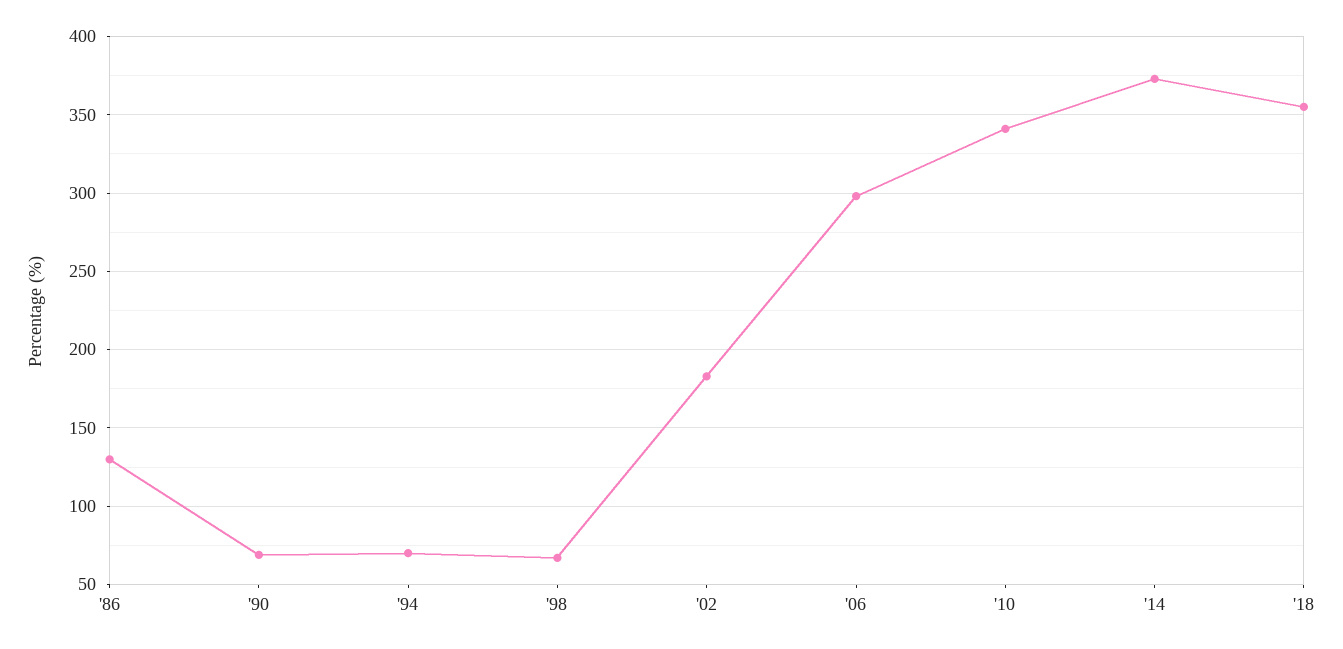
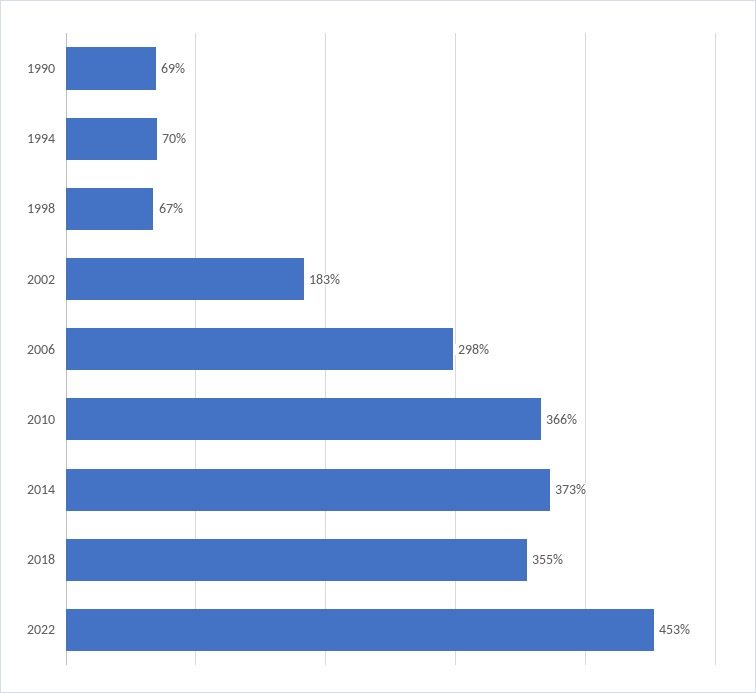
'86: 130 -> none
'10: 340 -> 366
2022: none -> 453

